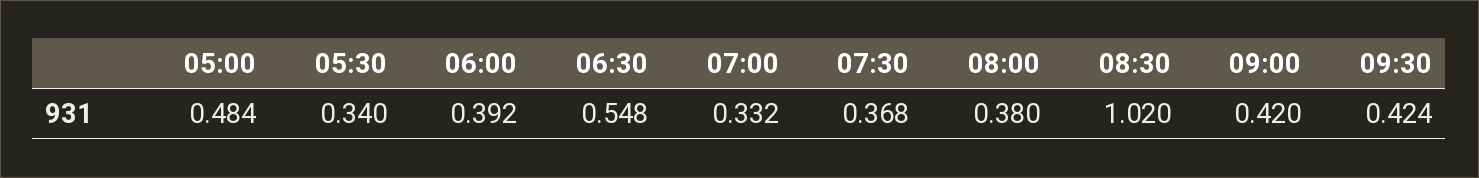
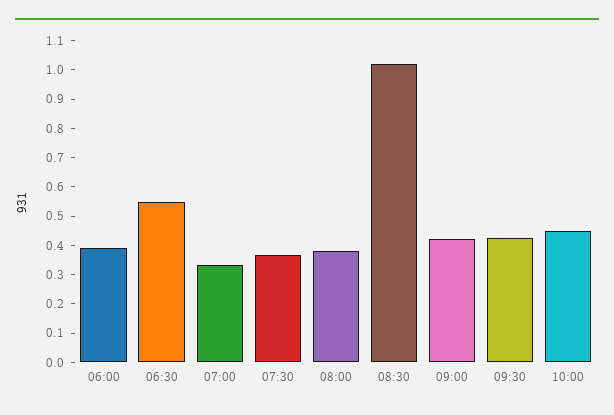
05:00: 0.484 -> none
05:30: 0.34 -> none
10:00: none -> 0.45

